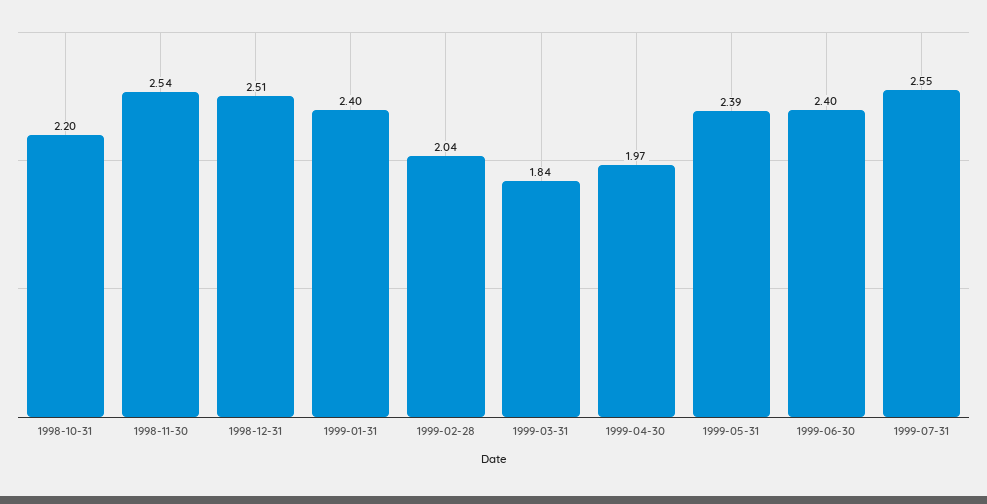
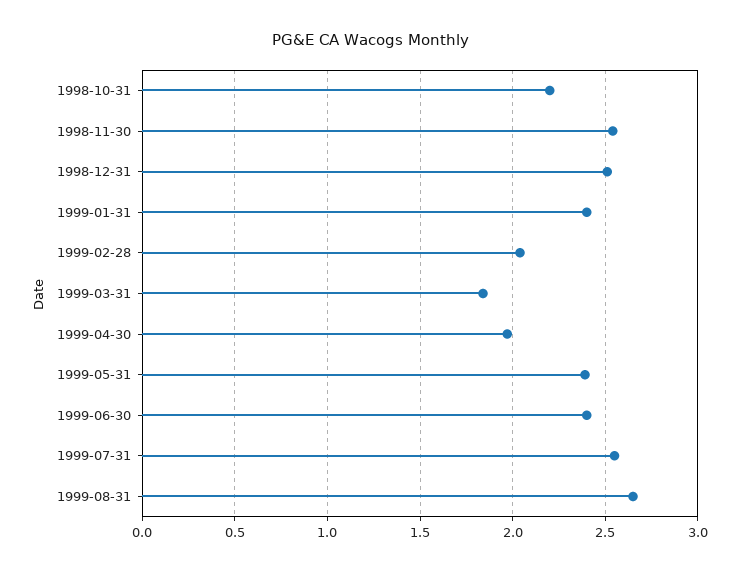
1999-08-31: none -> 2.65

